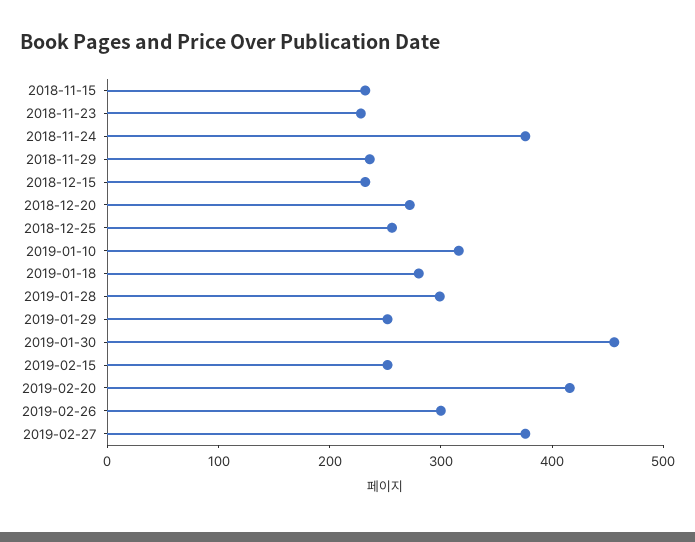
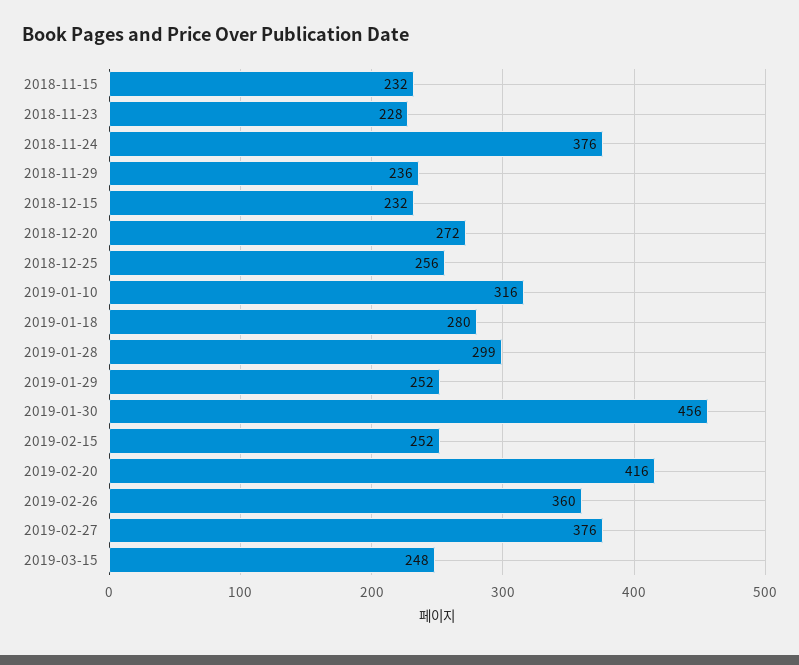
2019-02-26: 300 -> 360
2019-03-15: none -> 248

